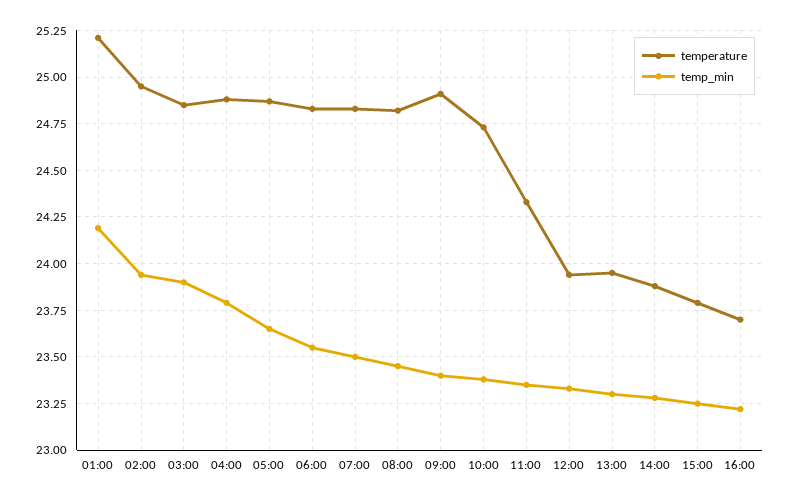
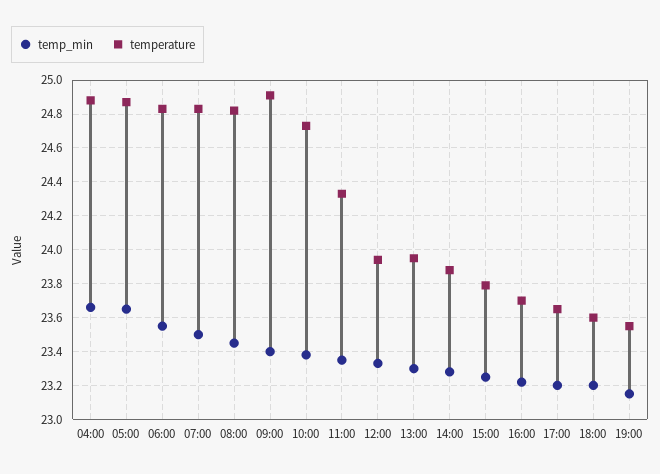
temperature, 01:00: 25.2 -> none
temp_min, 01:00: 24.2 -> none
temperature, 02:00: 24.95 -> none
temp_min, 02:00: 23.95 -> none
temperature, 03:00: 24.85 -> none
temp_min, 03:00: 23.9 -> none
temp_min, 04:00: 23.8 -> 23.65
temp_min, 17:00: none -> 23.2
temperature, 17:00: none -> 23.65
temp_min, 18:00: none -> 23.2
temperature, 18:00: none -> 23.6
temp_min, 19:00: none -> 23.15
temperature, 19:00: none -> 23.55

